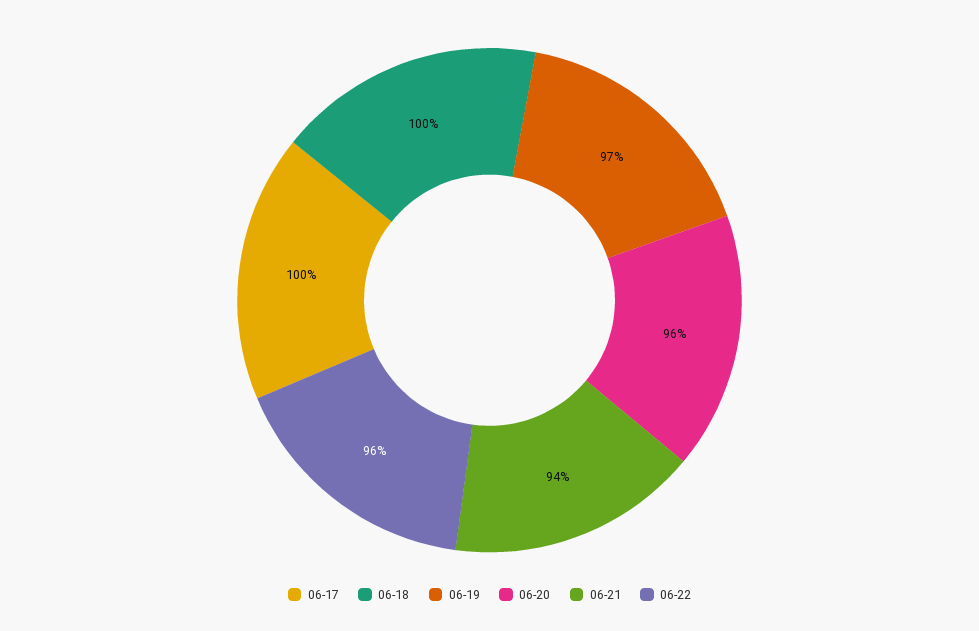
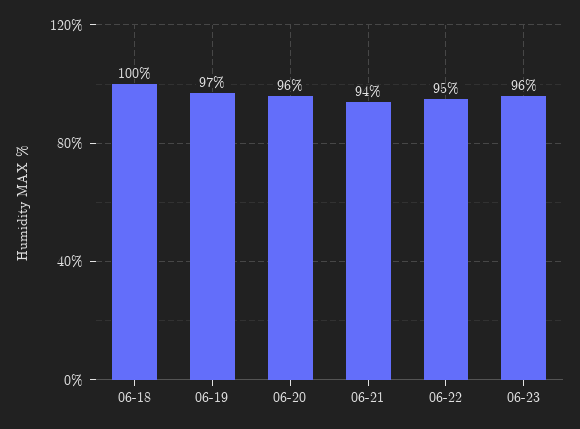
06-17: 100 -> none
06-22: 96 -> 95
06-23: none -> 96

